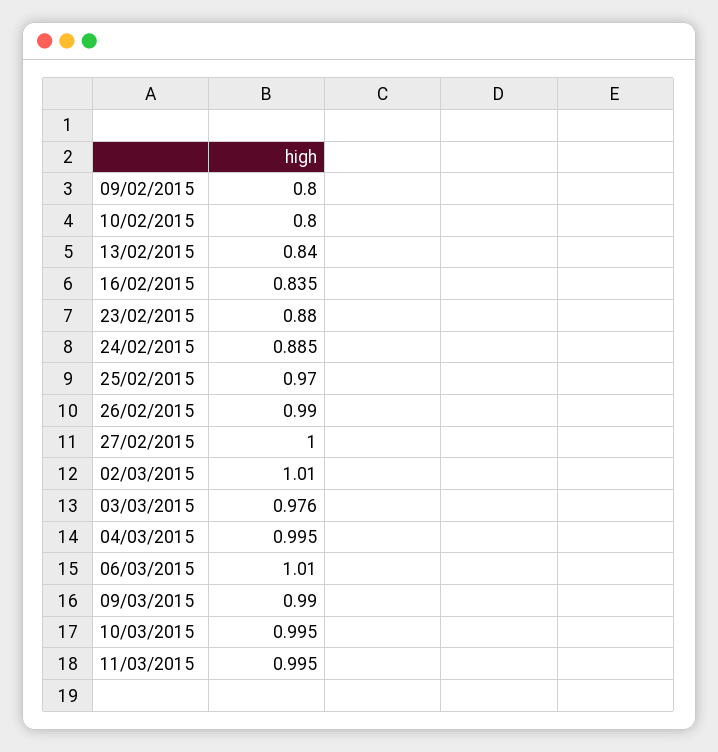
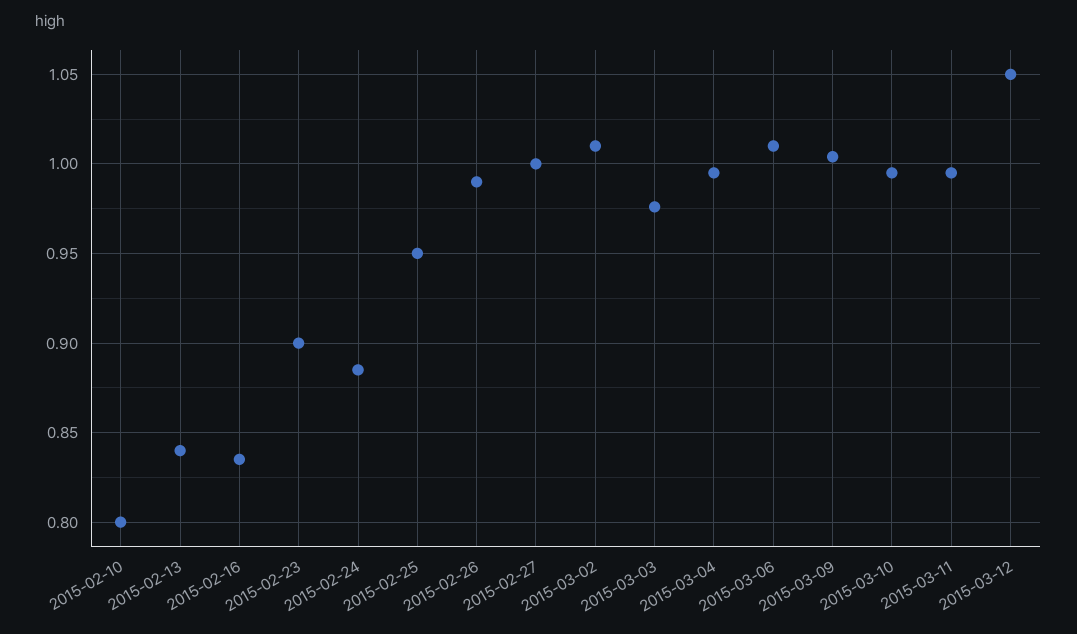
09/02/2015: 0.8 -> none
23/02/2015: 0.88 -> 0.9
25/02/2015: 0.97 -> 0.95
09/03/2015: 0.99 -> 1.005
2015-03-12: none -> 1.05

